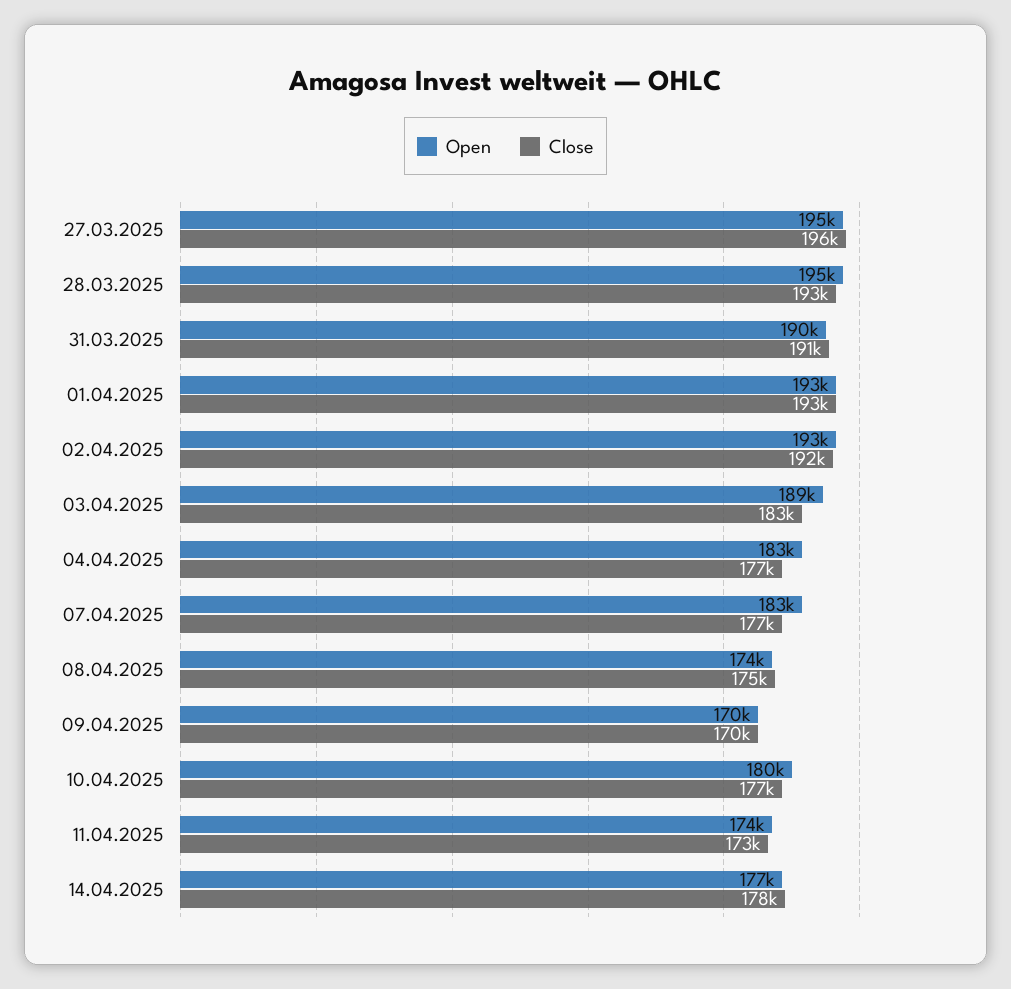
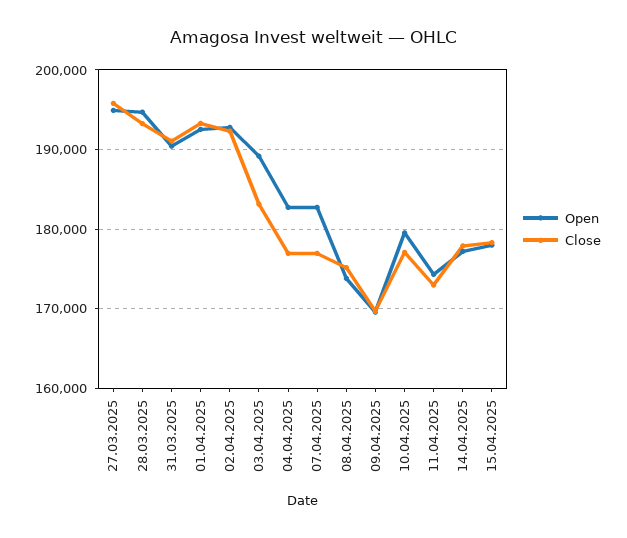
Open, 15.04.2025: none -> 178000
Close, 15.04.2025: none -> 178000

